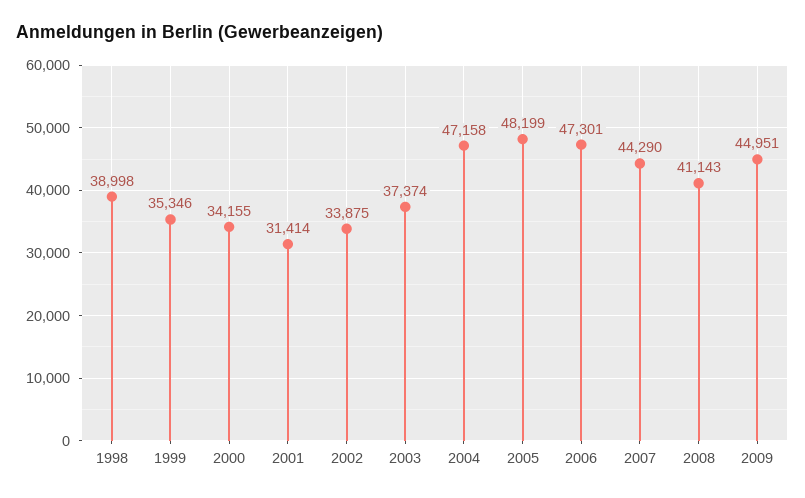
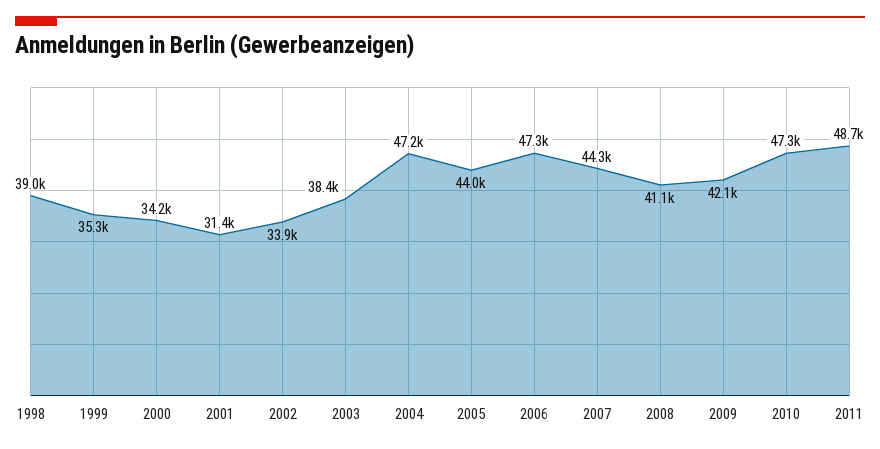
2003: 37374 -> 38400
2005: 48199 -> 44000
2009: 44951 -> 42100
2010: none -> 47300
2011: none -> 48700

